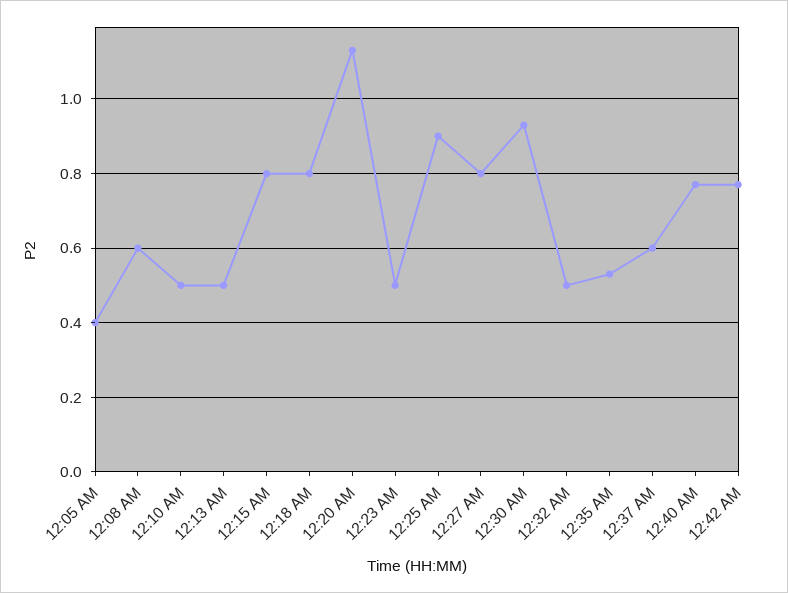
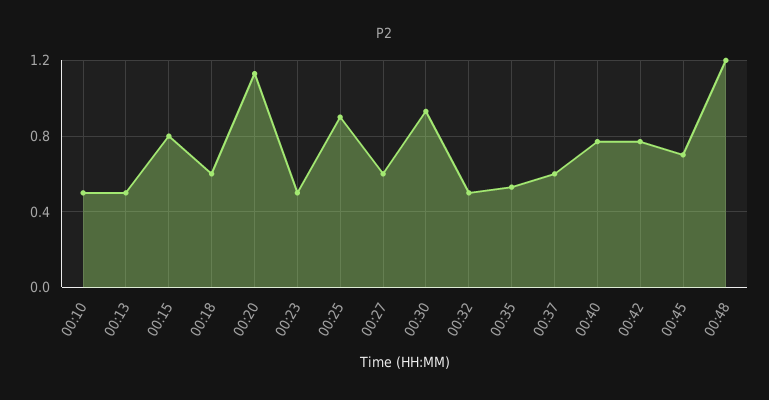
12:05 AM: 0.4 -> none
12:08 AM: 0.6 -> none
12:18 AM: 0.8 -> 0.6
12:27 AM: 0.8 -> 0.6
00:45: none -> 0.7
00:48: none -> 1.2

